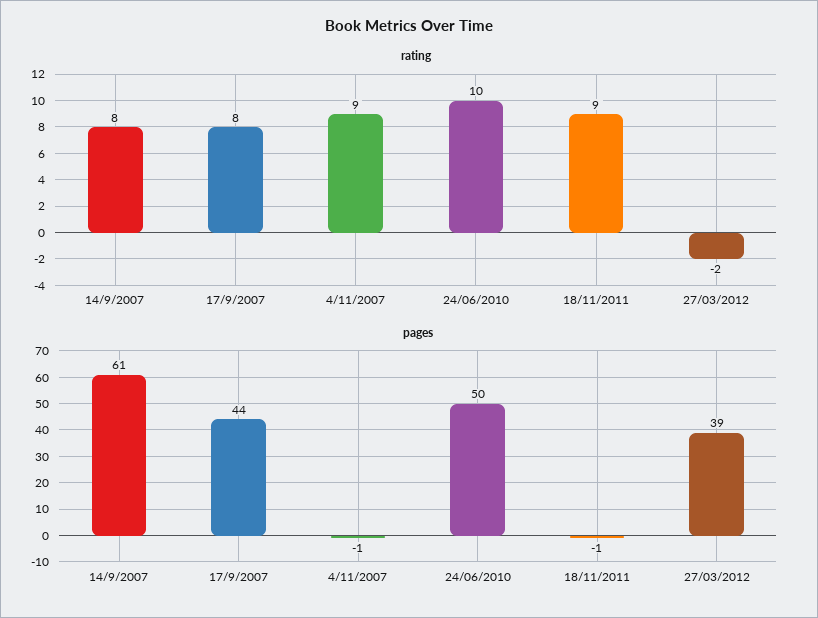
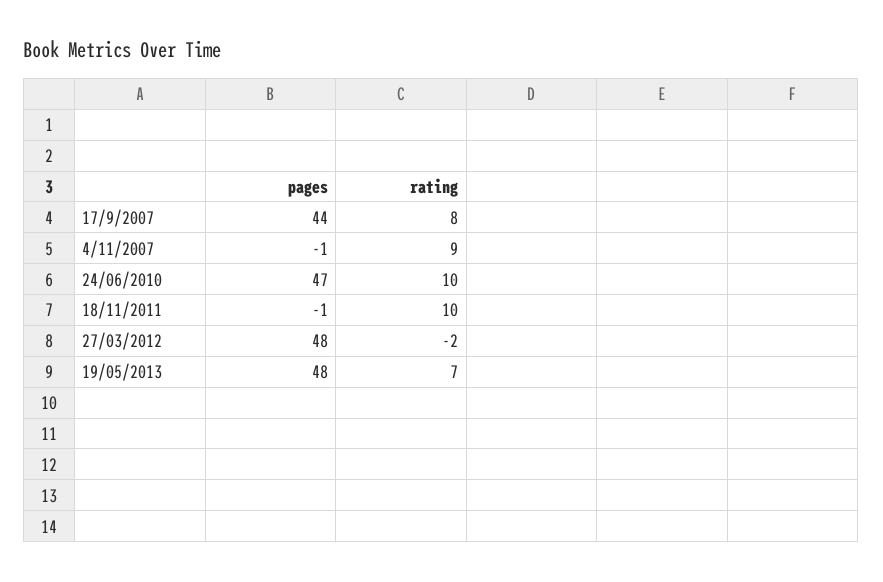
rating, 14/9/2007: 8 -> none
rating, 18/11/2011: 9 -> 10
pages, 14/9/2007: 61 -> none
pages, 24/06/2010: 50 -> 47
pages, 27/03/2012: 39 -> 48
pages, 19/05/2013: none -> 48
rating, 19/05/2013: none -> 7

